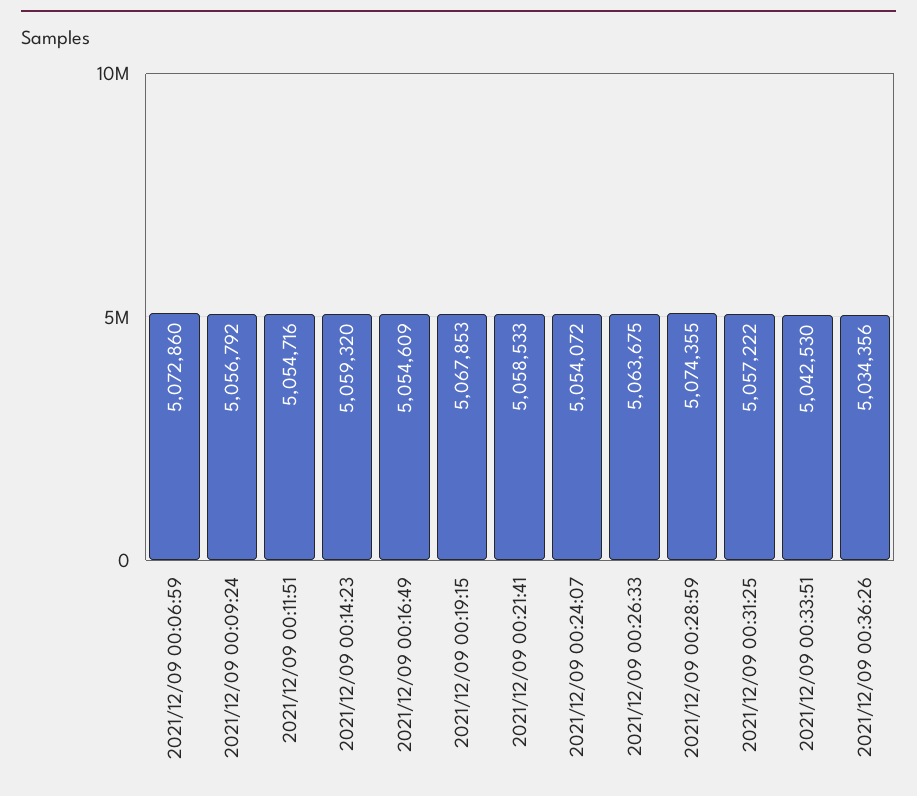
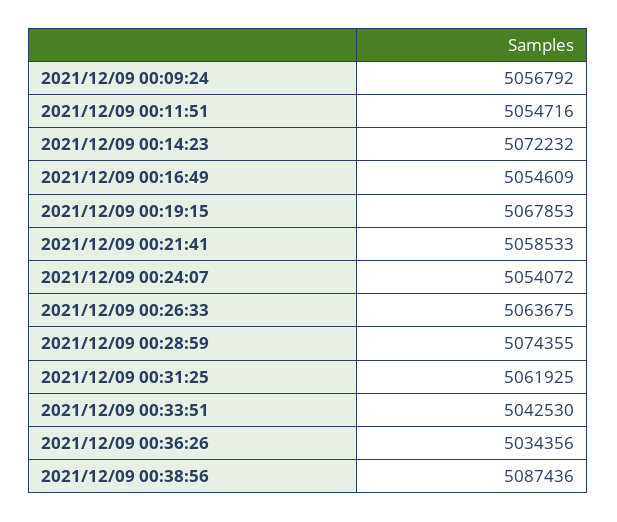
2021/12/09 00:06:59: 5072860 -> none
2021/12/09 00:14:23: 5059320 -> 5072232
2021/12/09 00:31:25: 5057222 -> 5061925
2021/12/09 00:38:56: none -> 5087436

